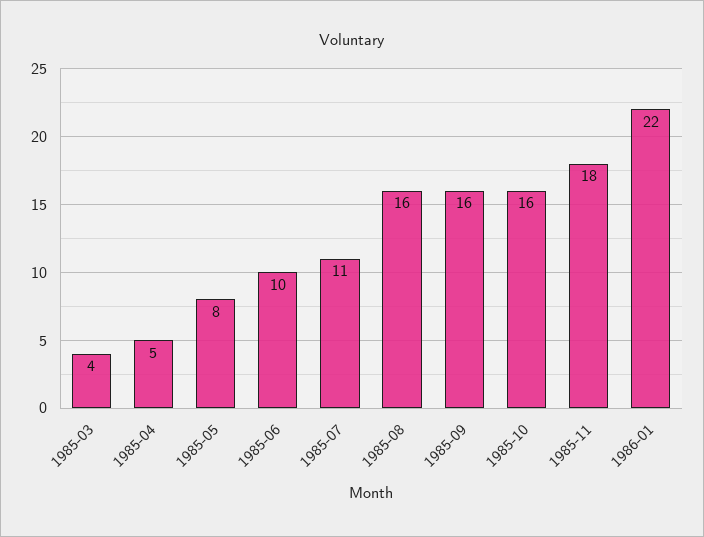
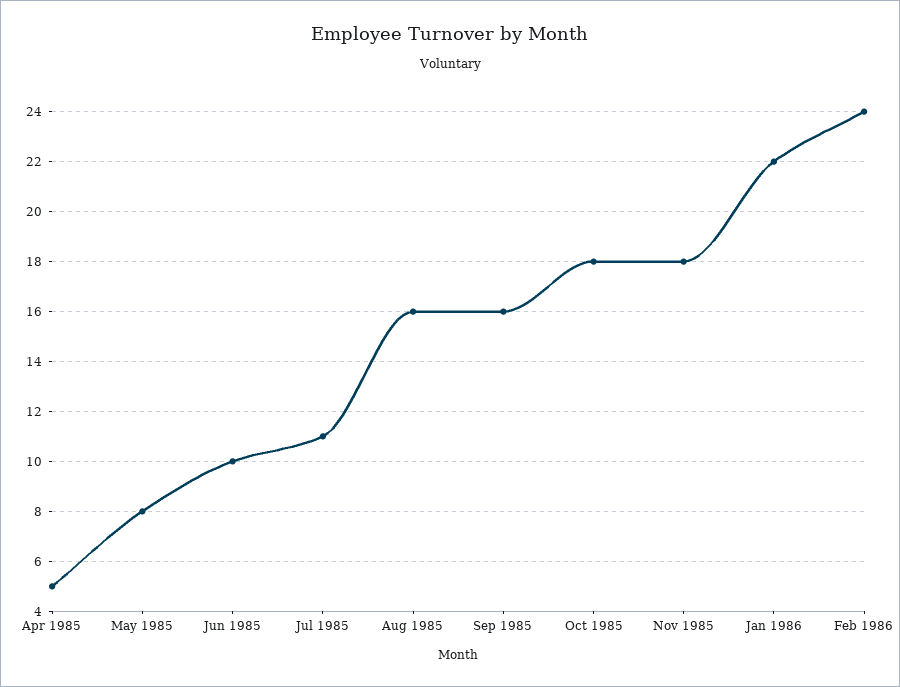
1985-03: 4 -> none
1985-10: 16 -> 18
Feb 1986: none -> 24

